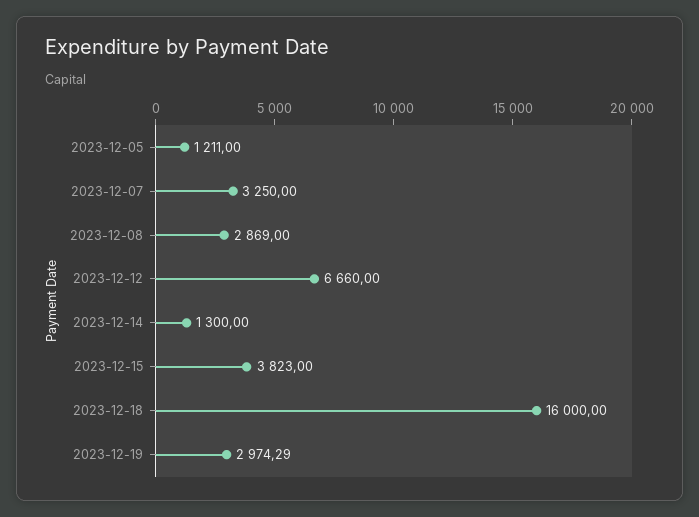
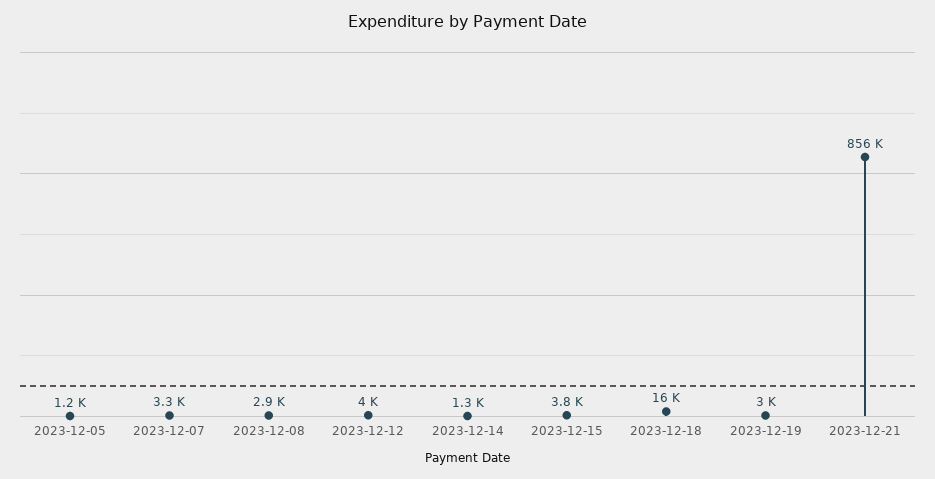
2023-12-12: 6660 -> 4000
2023-12-21: none -> 856000

